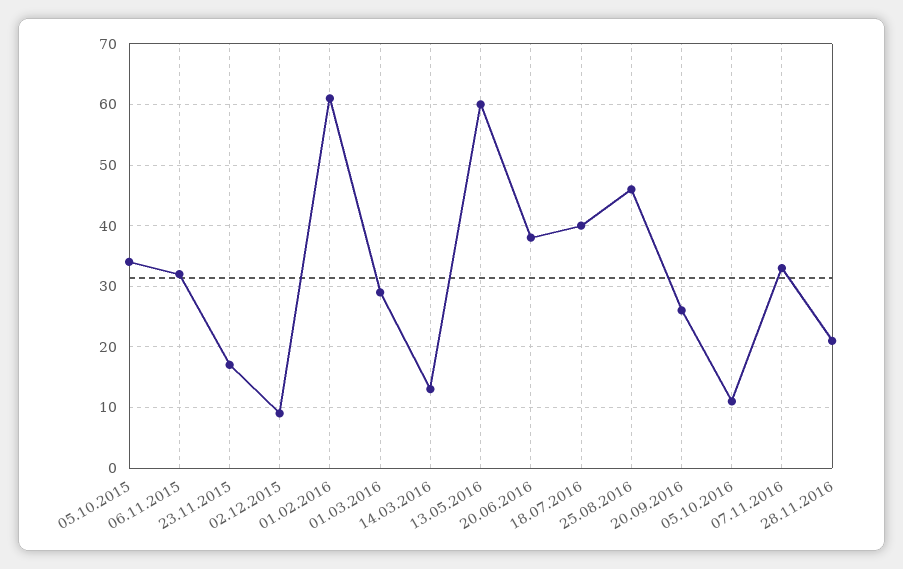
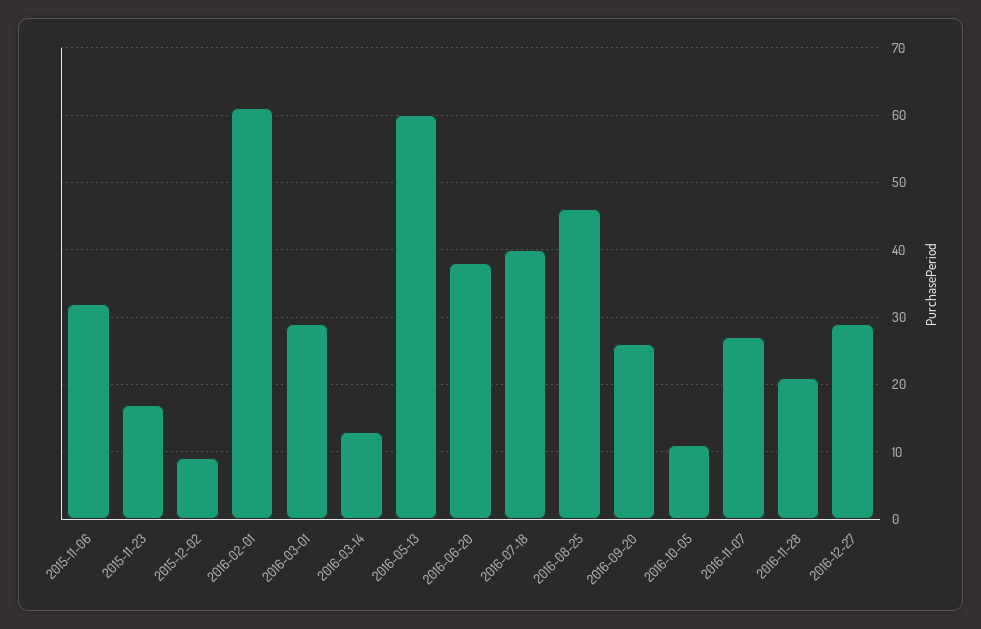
05.10.2015: 34 -> none
07.11.2016: 33 -> 27
2016-12-27: none -> 29

